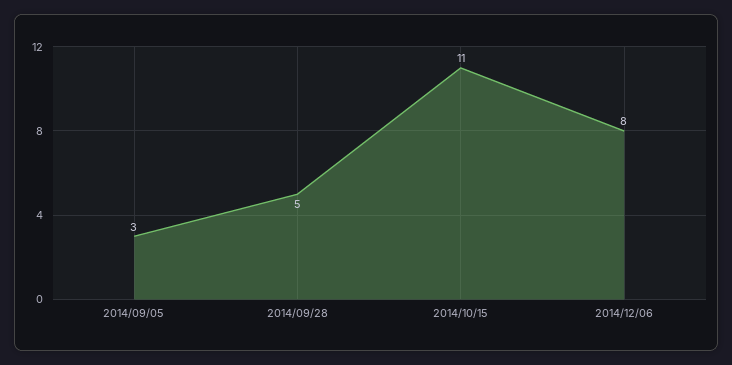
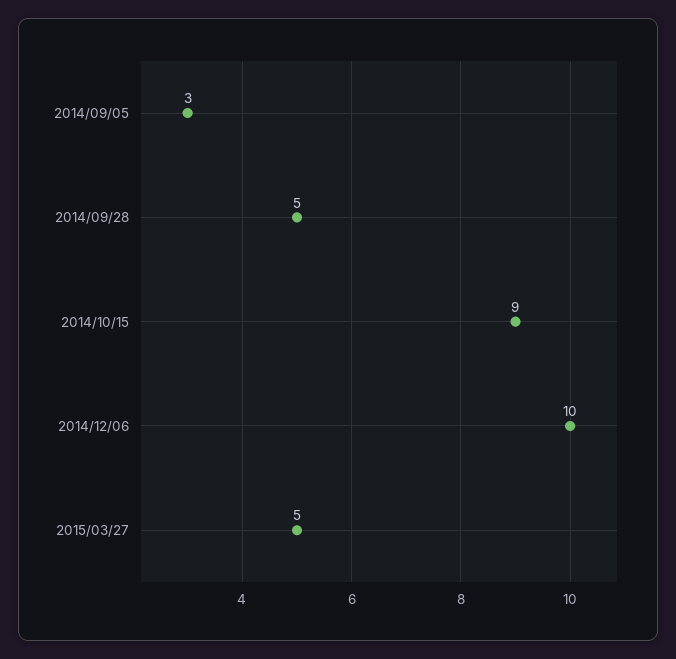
2014/10/15: 11 -> 9
2014/12/06: 8 -> 10
2015/03/27: none -> 5

